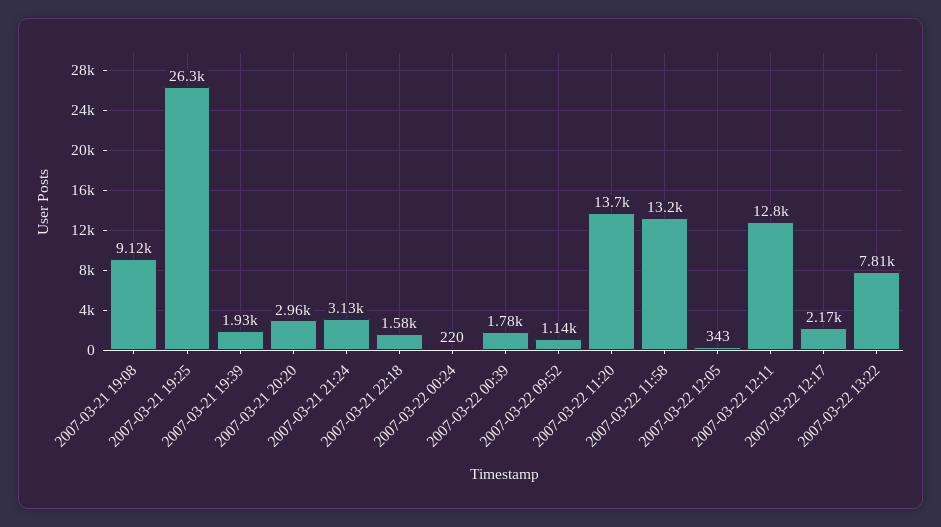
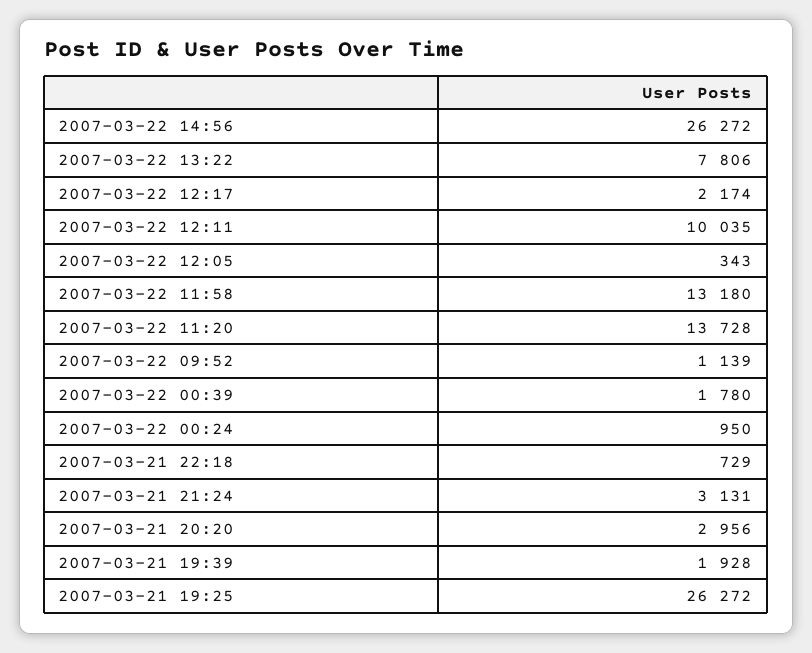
2007-03-21 19:08: 9120 -> none
2007-03-21 22:18: 1580 -> 729
2007-03-22 00:24: 220 -> 950
2007-03-22 12:11: 12800 -> 10035
2007-03-22 14:56: none -> 26272

